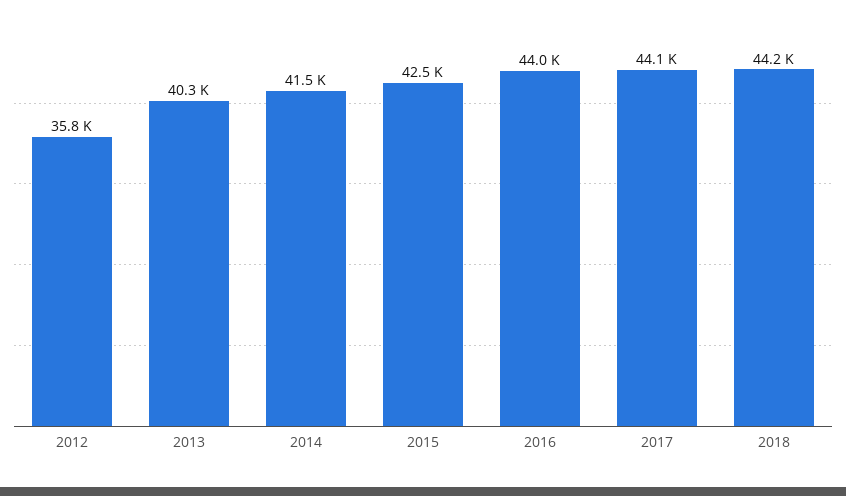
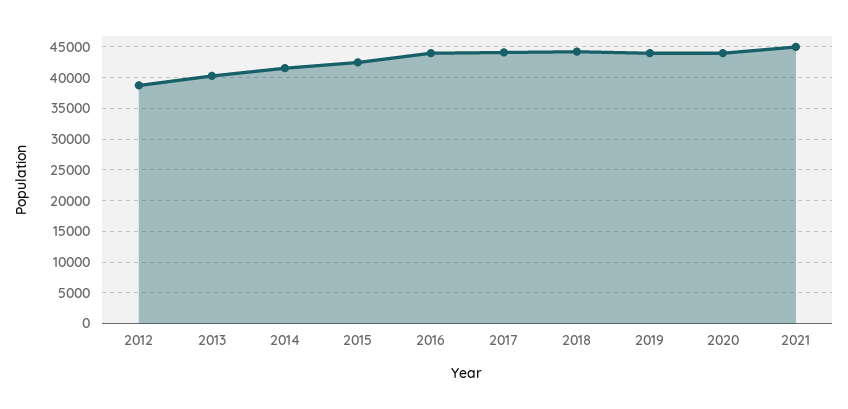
2012: 35800 -> 39000
2019: none -> 44000
2020: none -> 44000
2021: none -> 45000

